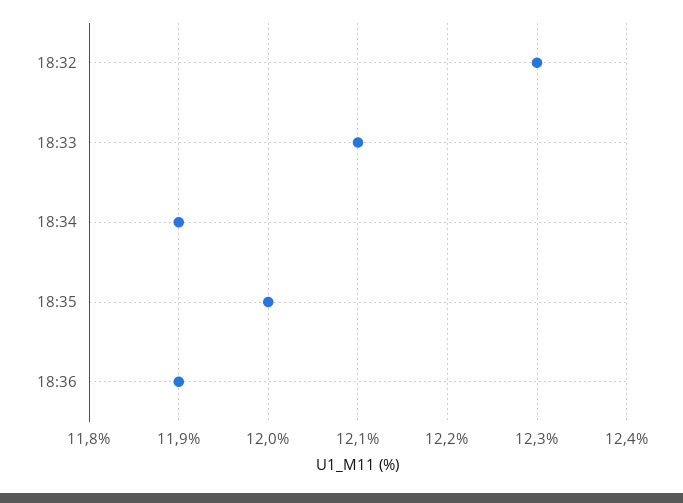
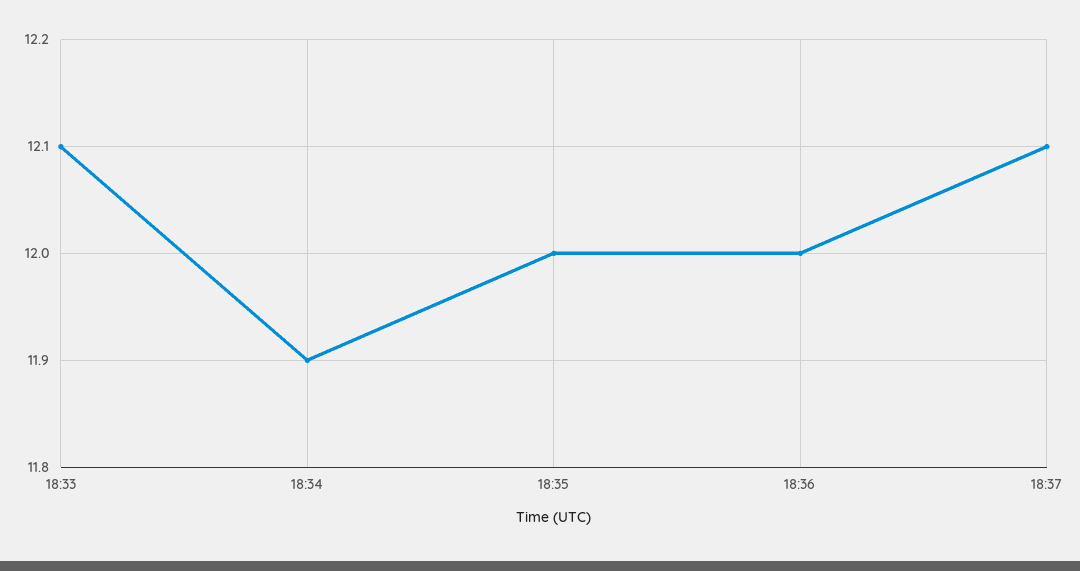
18:32: 12.3 -> none
18:36: 11.9 -> 12
18:37: none -> 12.1

